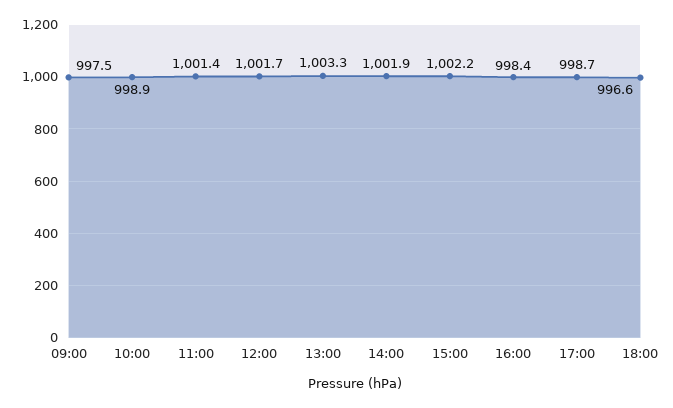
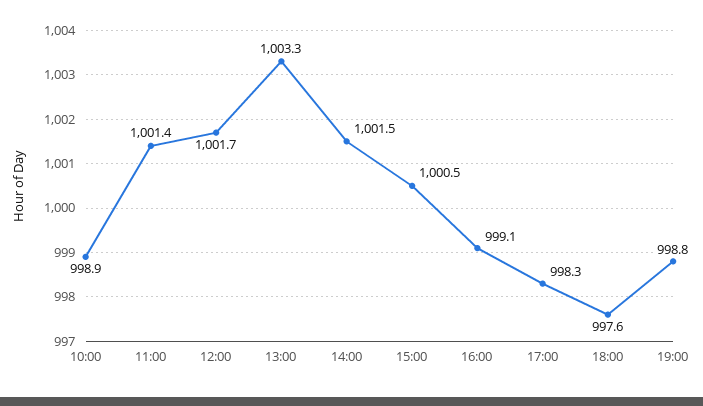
09:00: 997.5 -> none
14:00: 1001.9 -> 1001.5
15:00: 1002.2 -> 1000.5
16:00: 998.4 -> 999.1
17:00: 998.7 -> 998.3
18:00: 996.6 -> 997.6
19:00: none -> 998.8

